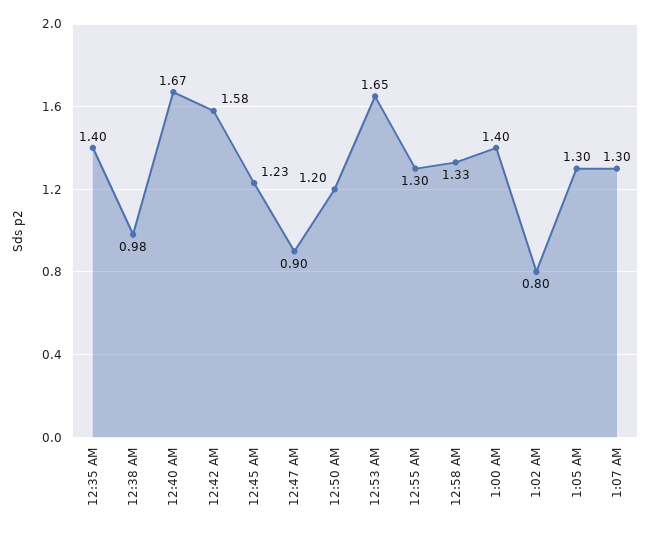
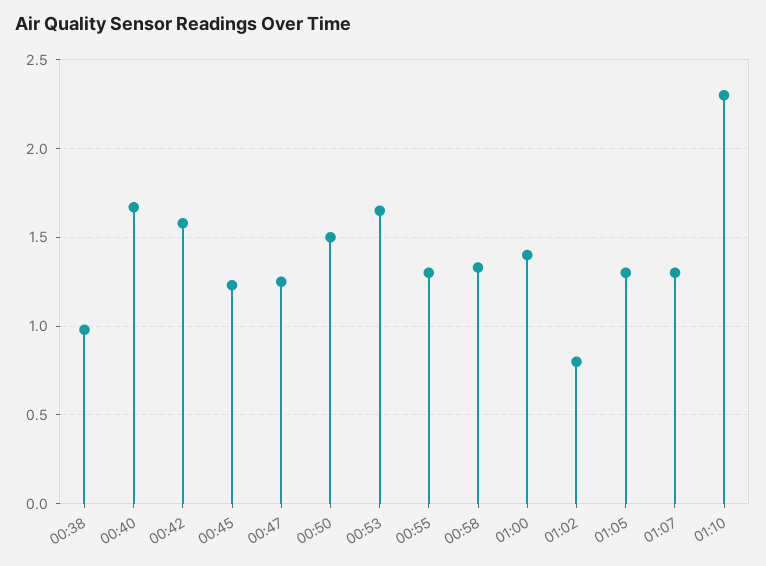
12:35 AM: 1.4 -> none
12:47 AM: 0.9 -> 1.25
12:50 AM: 1.2 -> 1.5
01:10: none -> 2.3

